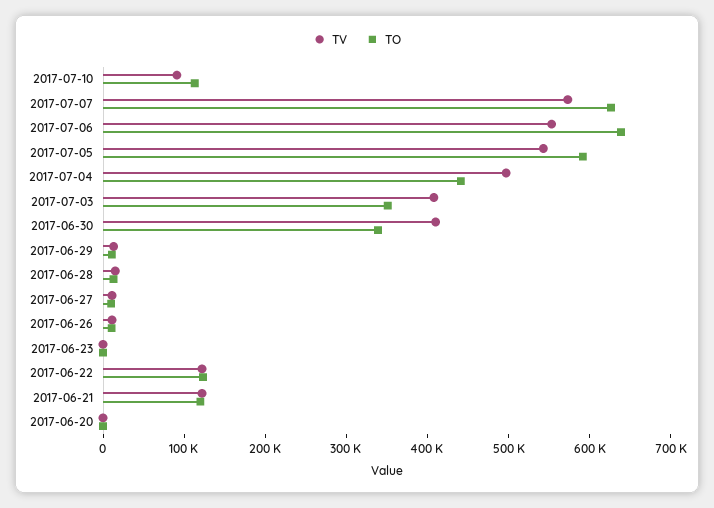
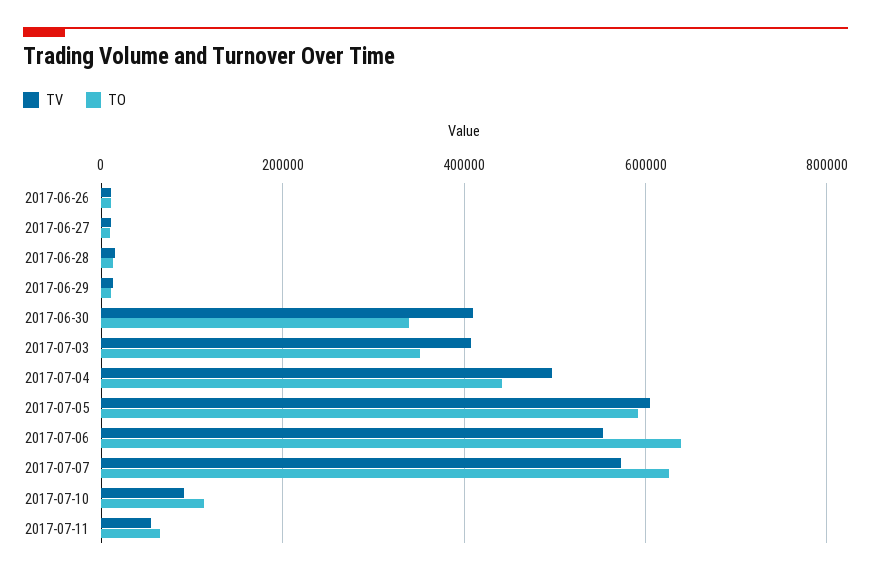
TV, 2017-07-05: 540000 -> 600000
TV, 2017-06-23: 0 -> none
TO, 2017-06-23: 0 -> none
TV, 2017-06-22: 120000 -> none
TO, 2017-06-22: 120000 -> none
TV, 2017-06-21: 120000 -> none
TO, 2017-06-21: 120000 -> none
TV, 2017-06-20: 0 -> none
TO, 2017-06-20: 0 -> none
TV, 2017-07-11: none -> 60000
TO, 2017-07-11: none -> 60000

